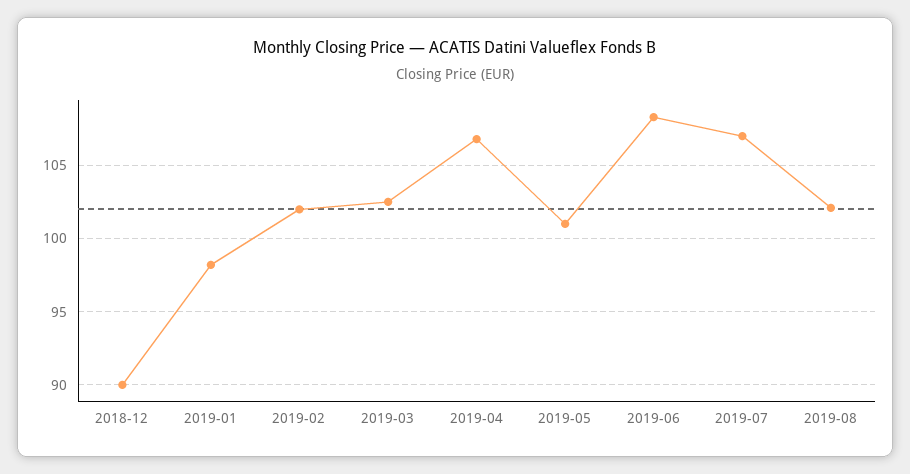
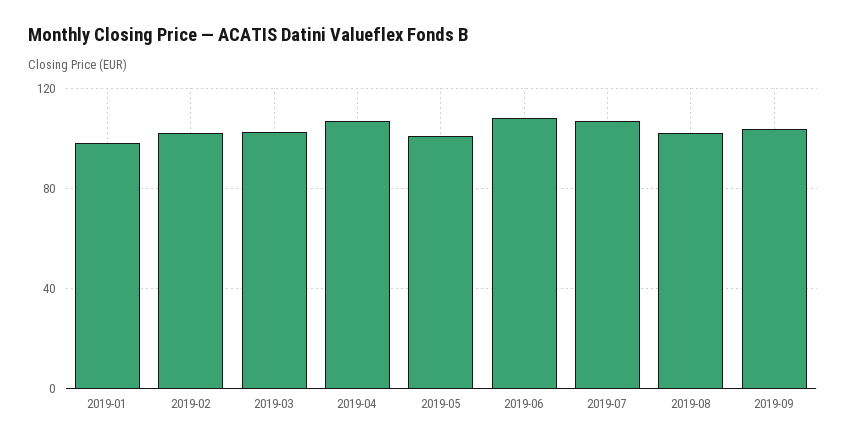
2018-12: 90 -> none
2019-09: none -> 105

